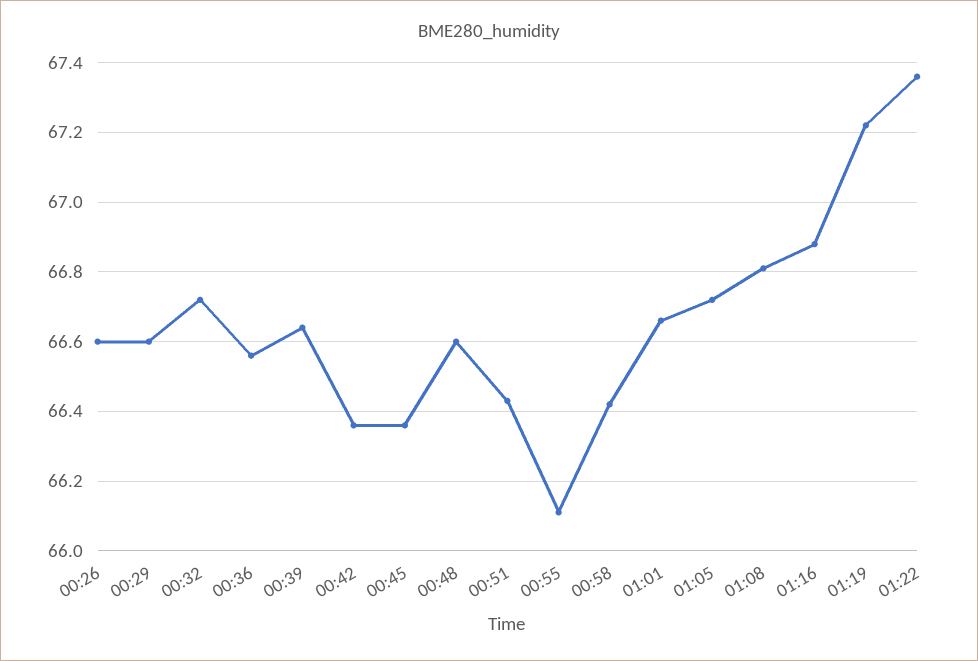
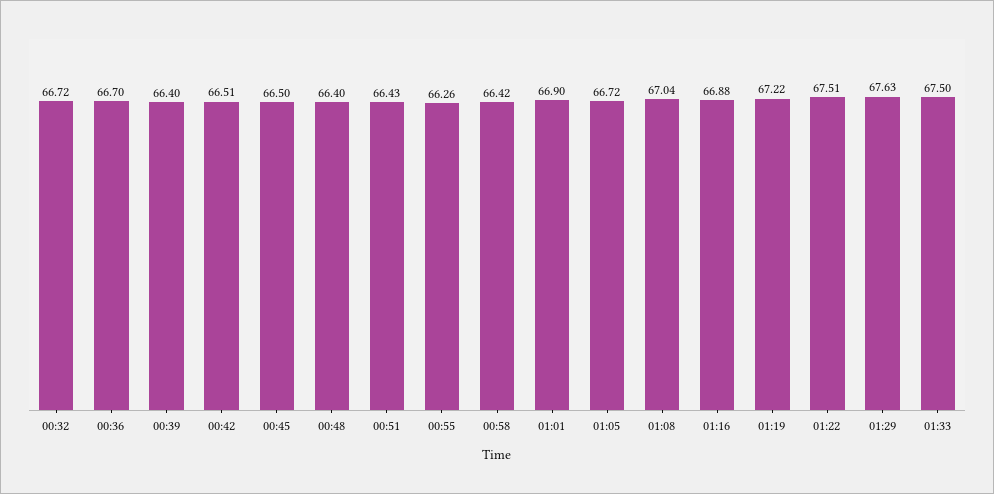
00:26: 66.6 -> none
00:29: 66.6 -> none
00:36: 66.55 -> 66.7
00:39: 66.65 -> 66.4
00:42: 66.35 -> 66.51
00:45: 66.35 -> 66.5
00:48: 66.6 -> 66.4
00:55: 66.1 -> 66.26
01:01: 66.65 -> 66.9
01:08: 66.8 -> 67.04
01:22: 67.35 -> 67.51
01:29: none -> 67.63
01:33: none -> 67.5

